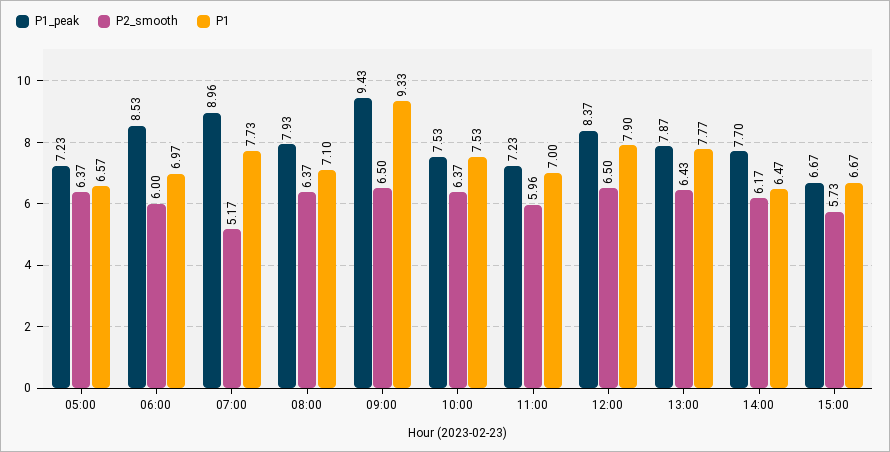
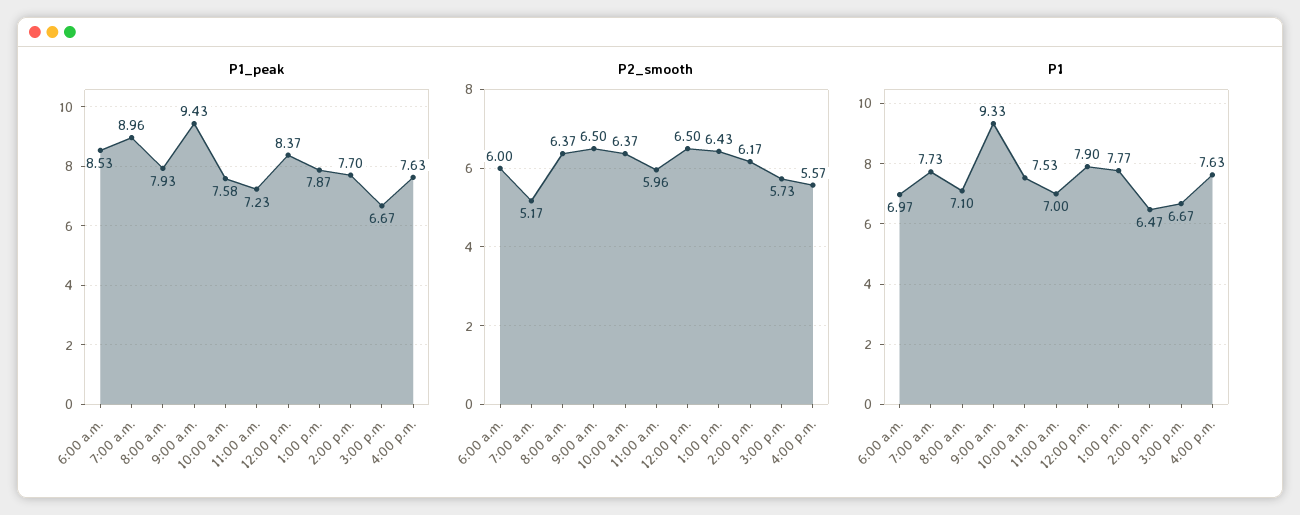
P1_peak, 05:00: 7.23 -> none
P2_smooth, 05:00: 6.37 -> none
P1, 05:00: 6.57 -> none
P1_peak, 10:00: 7.53 -> 7.58
P1_peak, 4:00 p.m.: none -> 7.63
P2_smooth, 4:00 p.m.: none -> 5.57
P1, 4:00 p.m.: none -> 7.63

